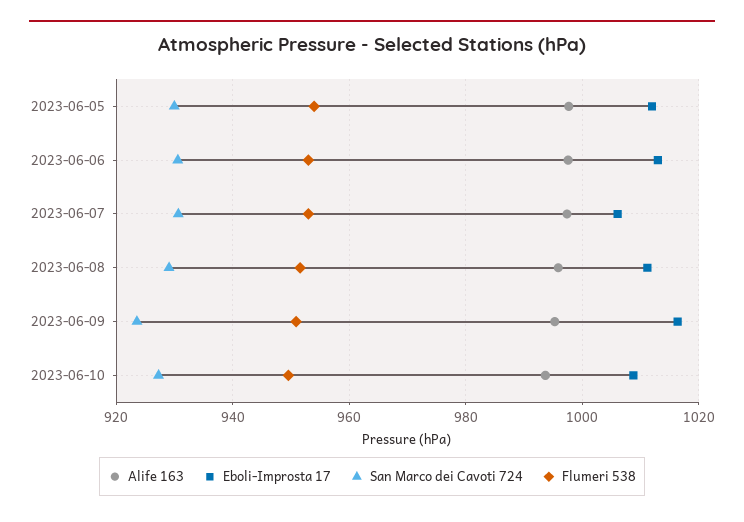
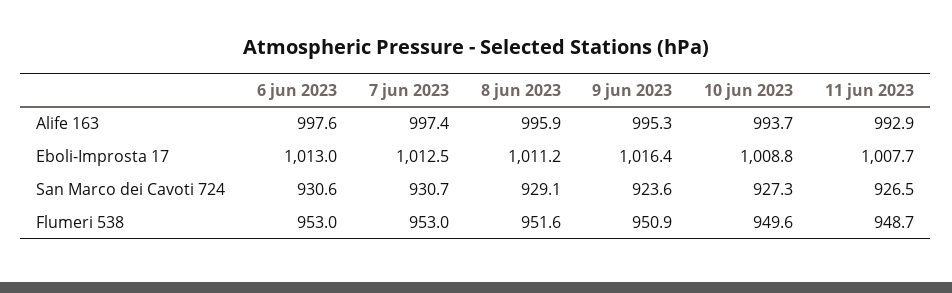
Alife 163, 2023-06-05: 998 -> none
Eboli-Improsta 17, 2023-06-05: 1012 -> none
San Marco dei Cavoti 724, 2023-06-05: 930 -> none
Flumeri 538, 2023-06-05: 954 -> none
Eboli-Improsta 17, 2023-06-07: 1006 -> 1012.5
Alife 163, 11 jun 2023: none -> 992.9
Eboli-Improsta 17, 11 jun 2023: none -> 1007.7
San Marco dei Cavoti 724, 11 jun 2023: none -> 926.5
Flumeri 538, 11 jun 2023: none -> 948.7

